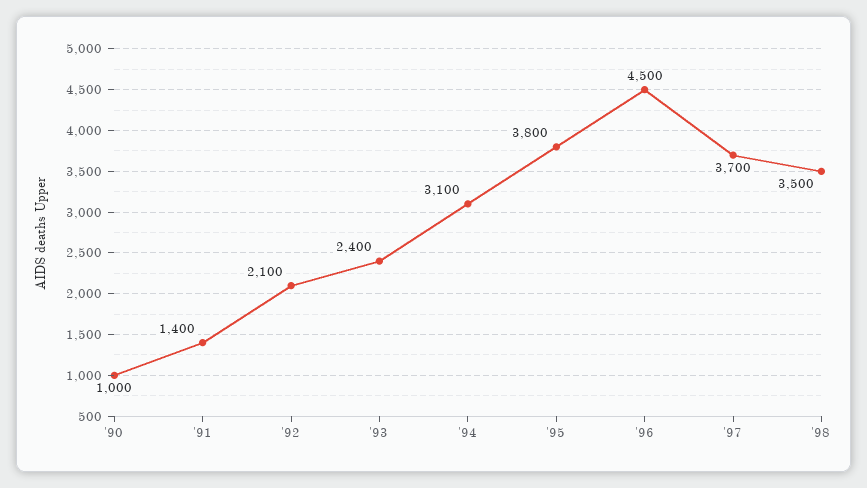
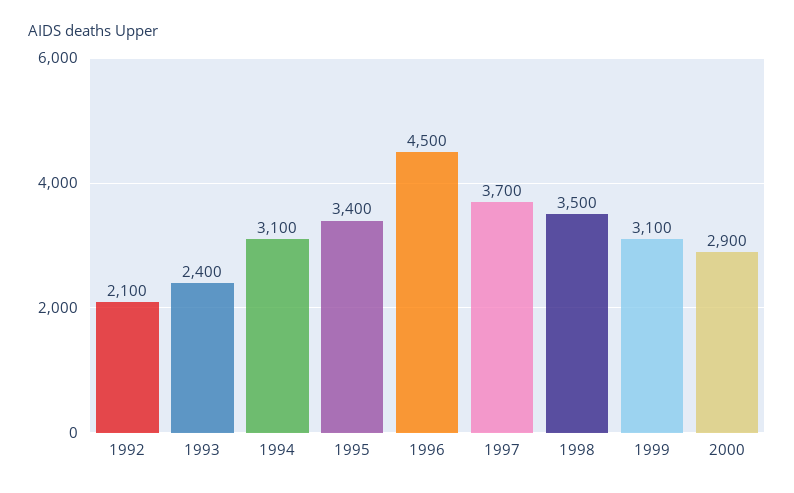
'90: 1000 -> none
'91: 1400 -> none
'95: 3800 -> 3400
1999: none -> 3100
2000: none -> 2900

